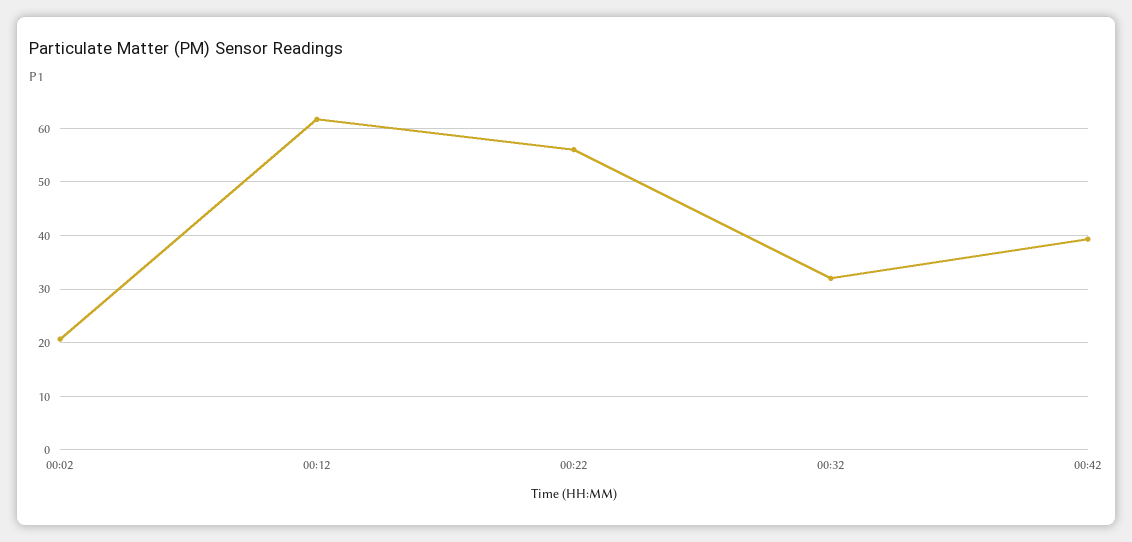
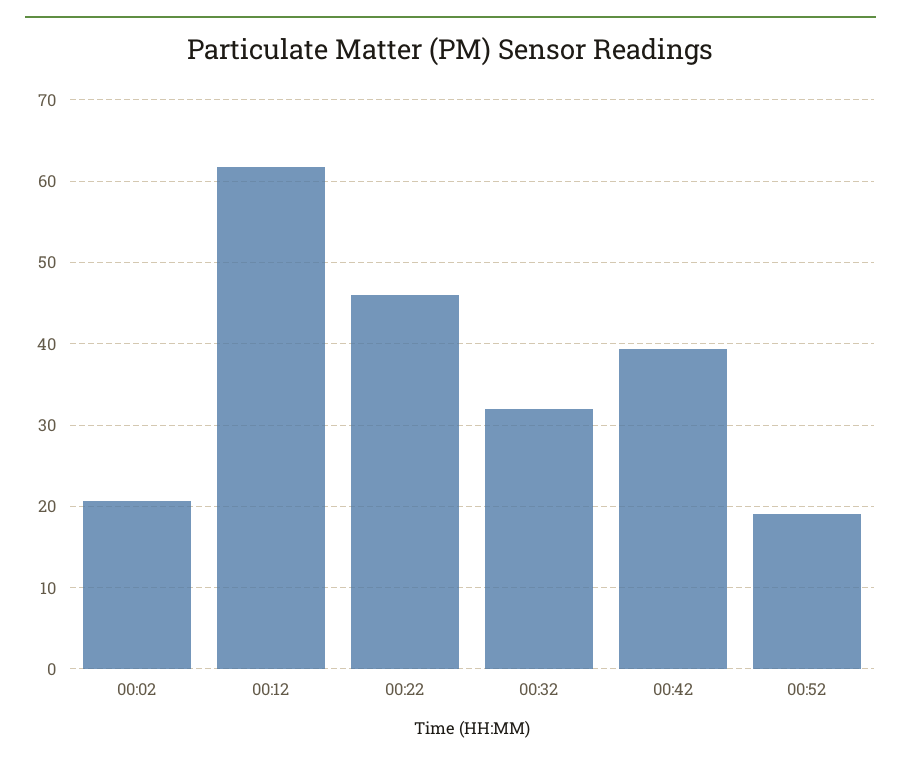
00:22: 56 -> 46
00:52: none -> 19

